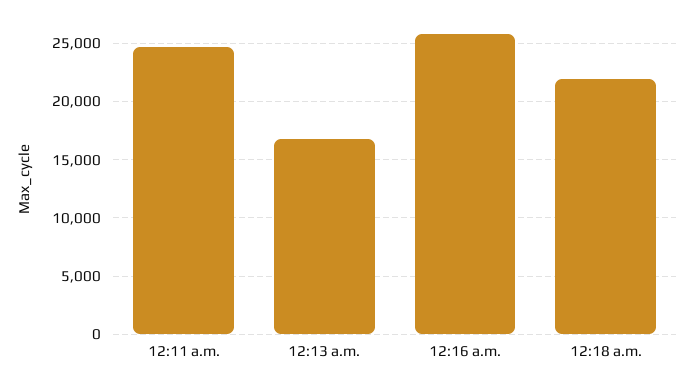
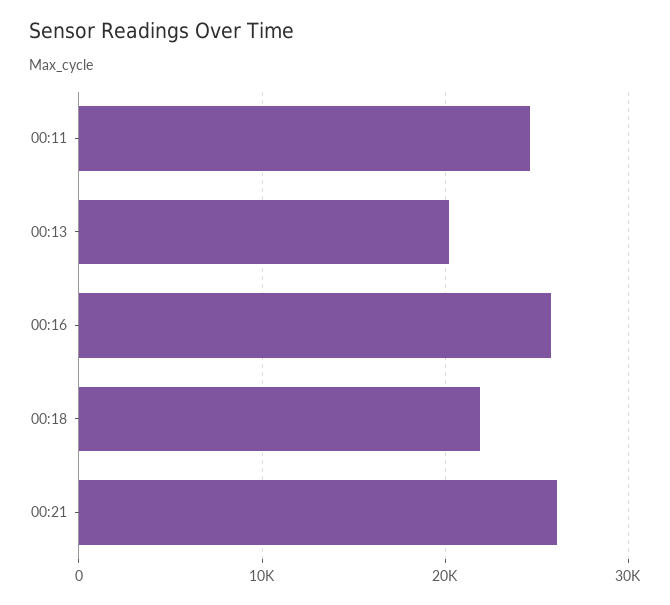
12:13 a.m.: 17000 -> 20000
00:21: none -> 26000

